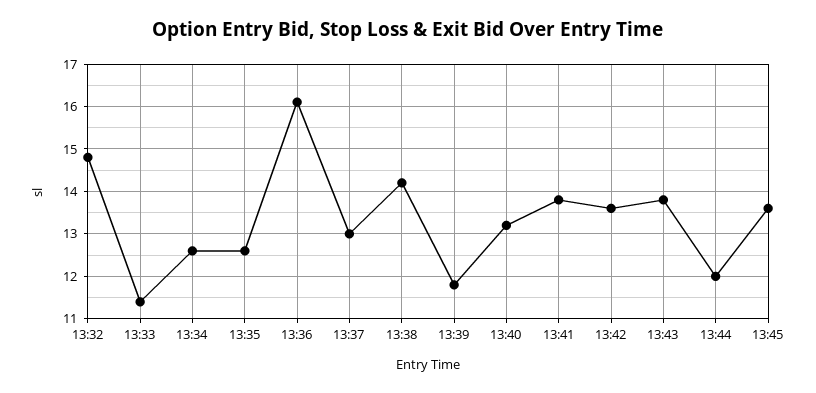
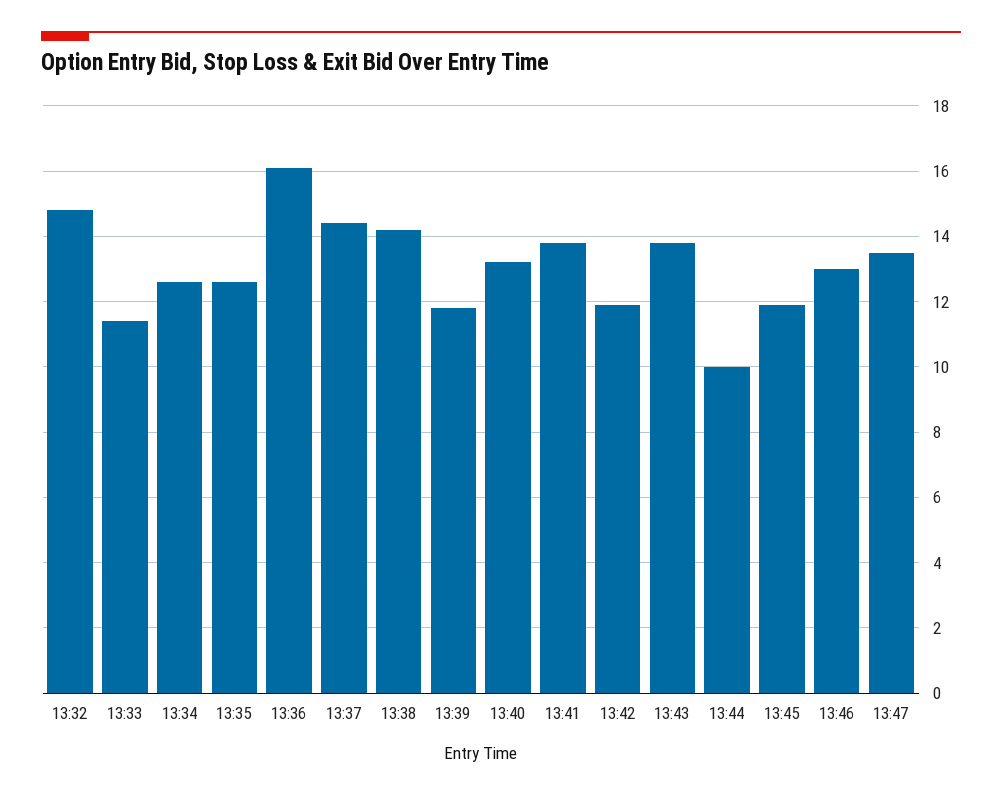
13:37: 13 -> 14.5
13:42: 13.5 -> 12
13:44: 12 -> 10
13:45: 13.5 -> 12
13:46: none -> 13
13:47: none -> 13.5

